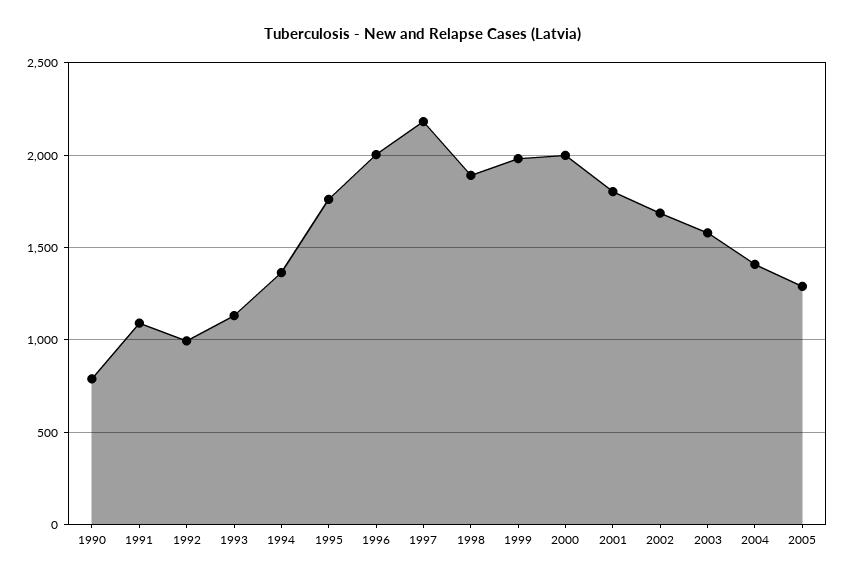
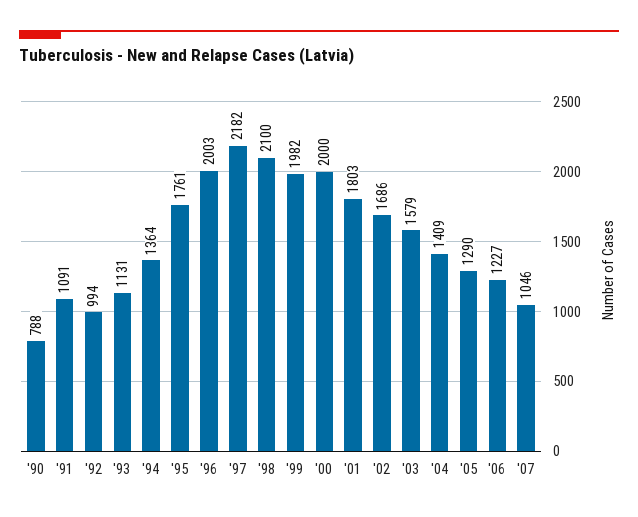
1998: 1900 -> 2100
'06: none -> 1227
'07: none -> 1046

